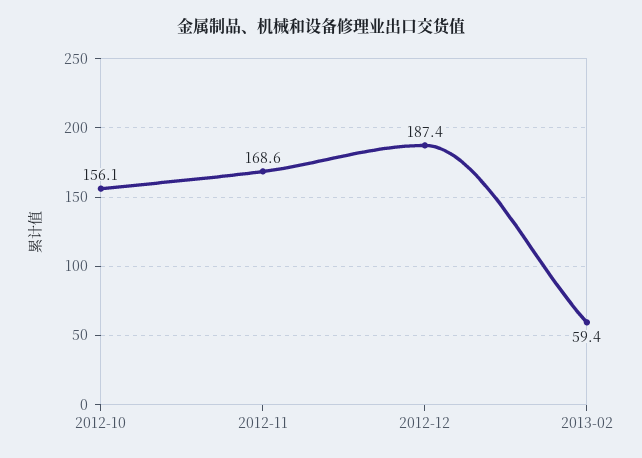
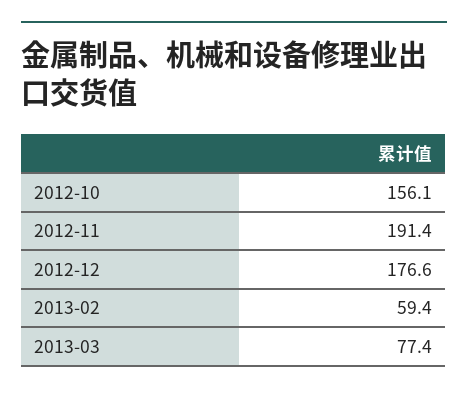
2012-11: 168.6 -> 191.4
2012-12: 187.4 -> 176.6
2013-03: none -> 77.4

